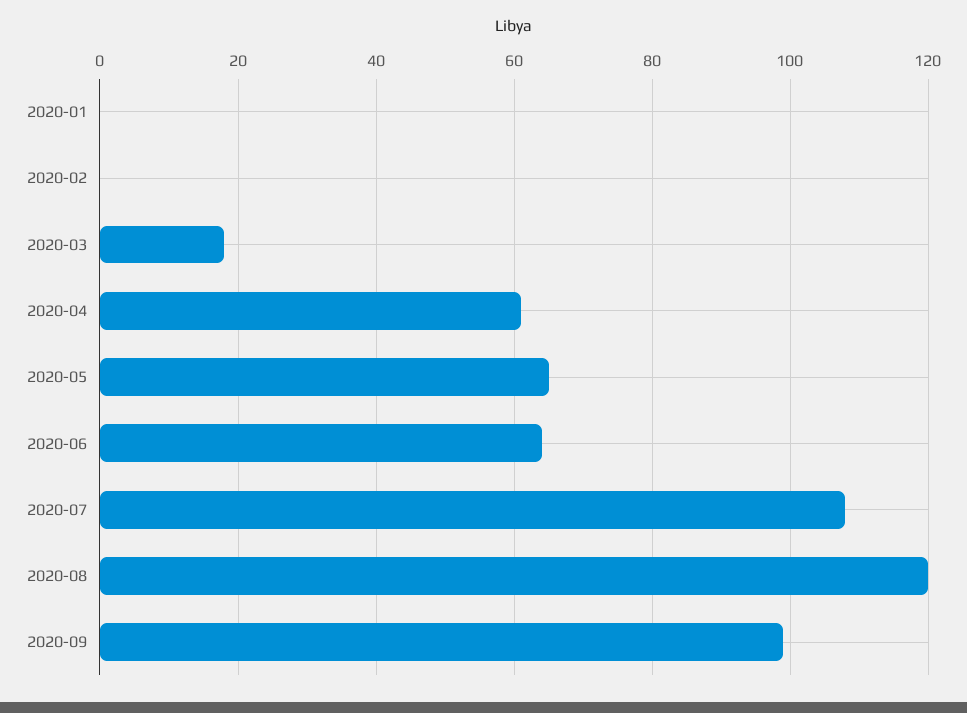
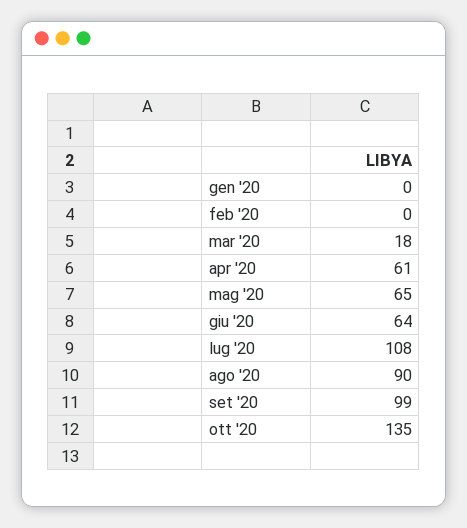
2020-08: 120 -> 90
ott '20: none -> 135

